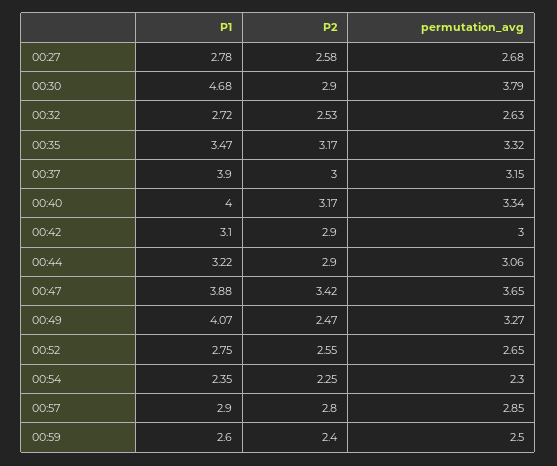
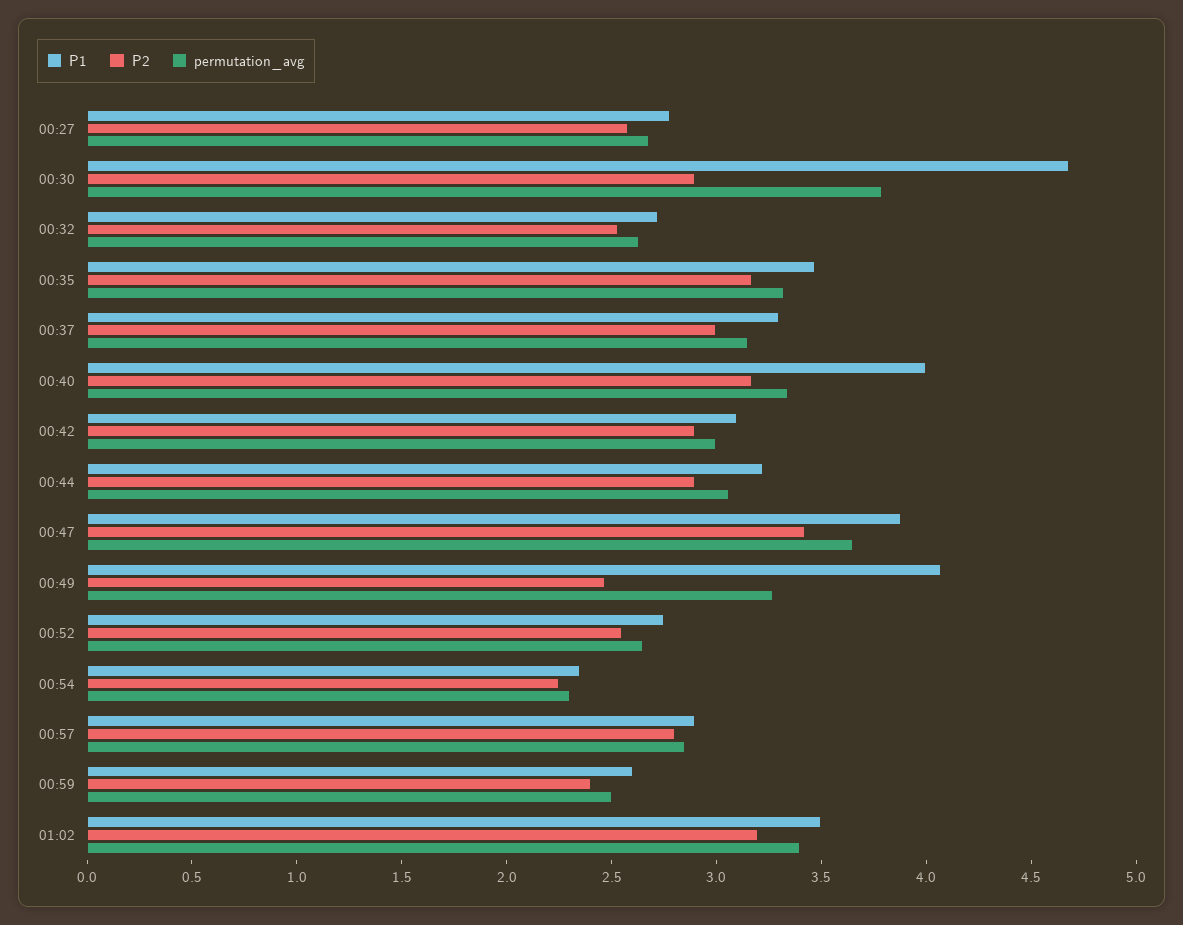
P1, 00:37: 3.9 -> 3.3
P1, 01:02: none -> 3.5
P2, 01:02: none -> 3.2
permutation_avg, 01:02: none -> 3.4

